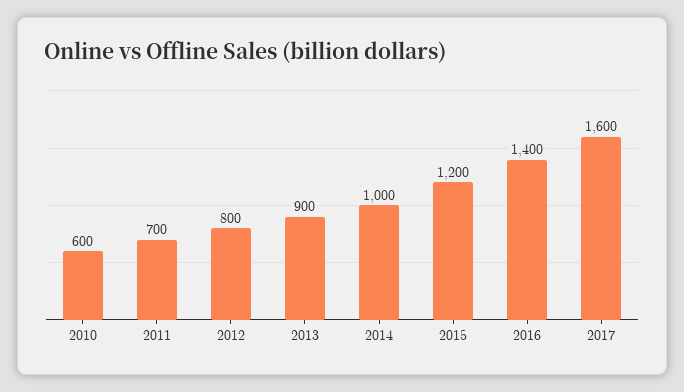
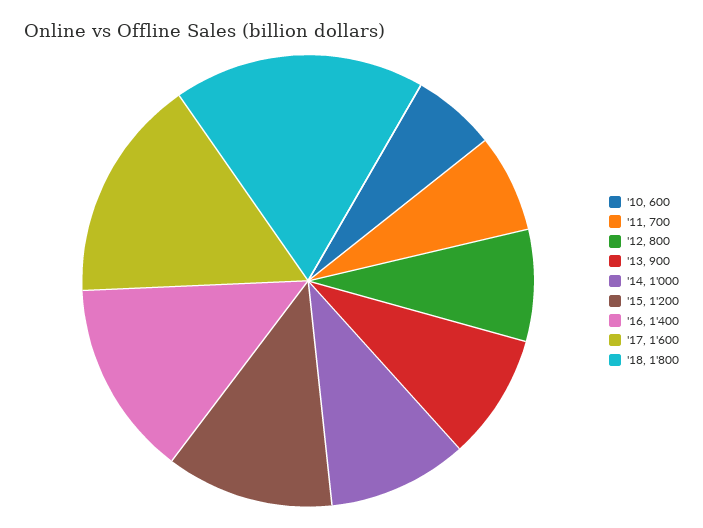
'18: none -> 1800

